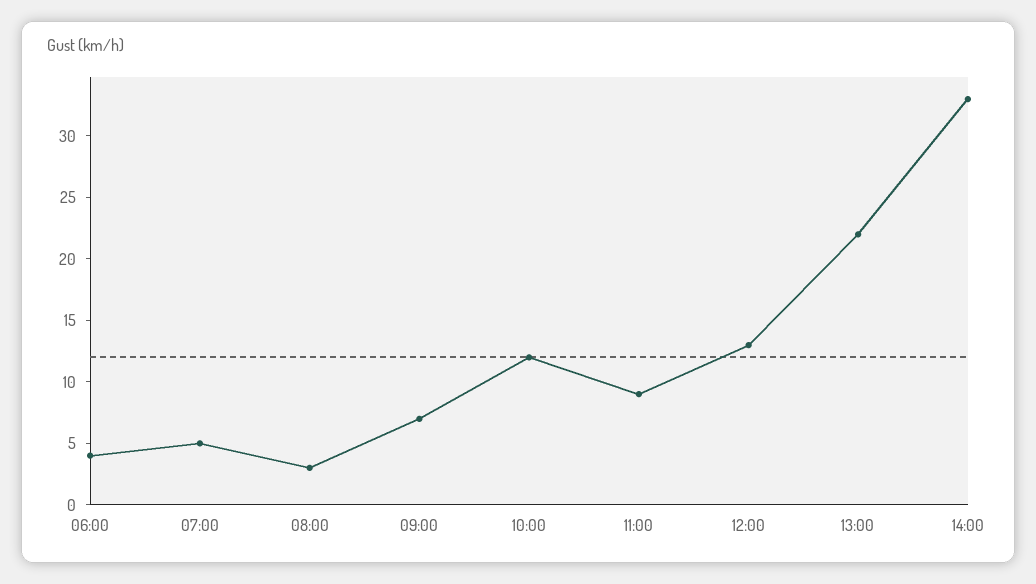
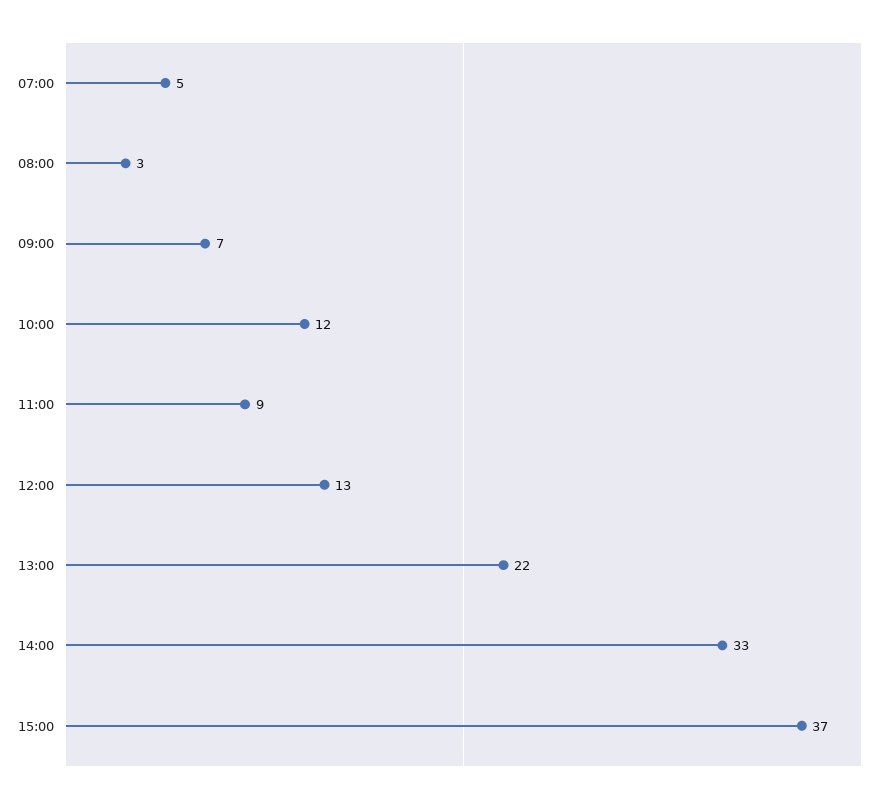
06:00: 4 -> none
15:00: none -> 37

